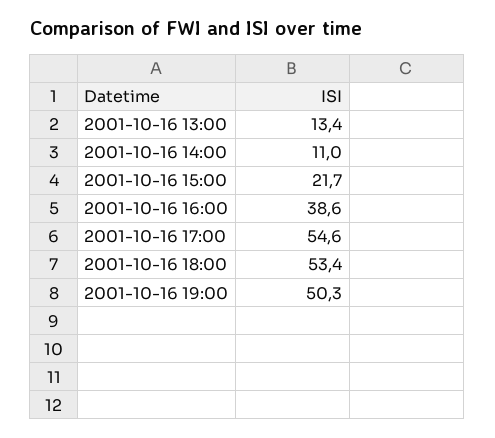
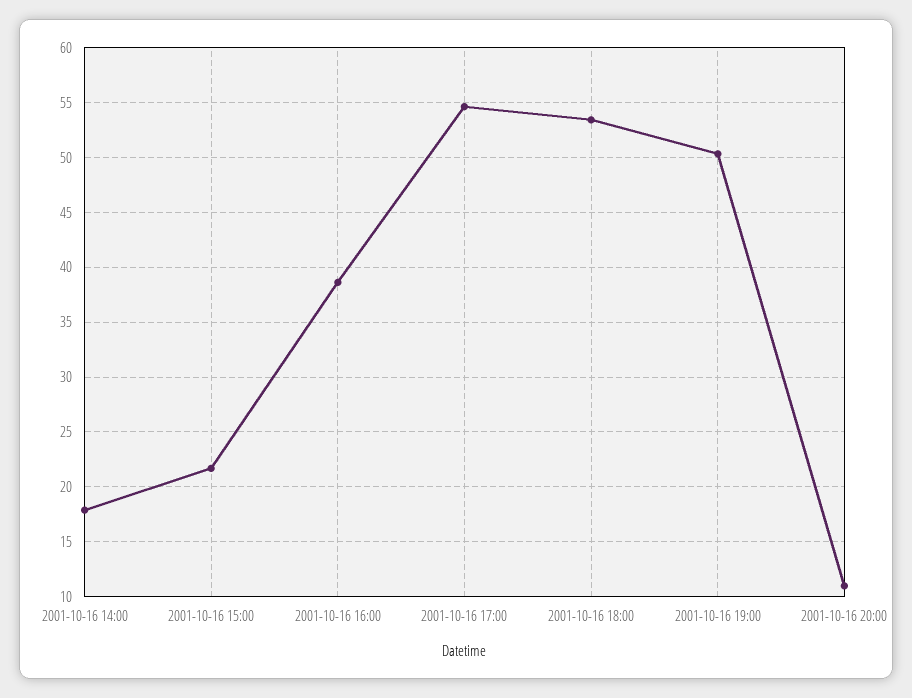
2001-10-16 13:00: 13.4 -> none
2001-10-16 14:00: 11 -> 18
2001-10-16 20:00: none -> 11

